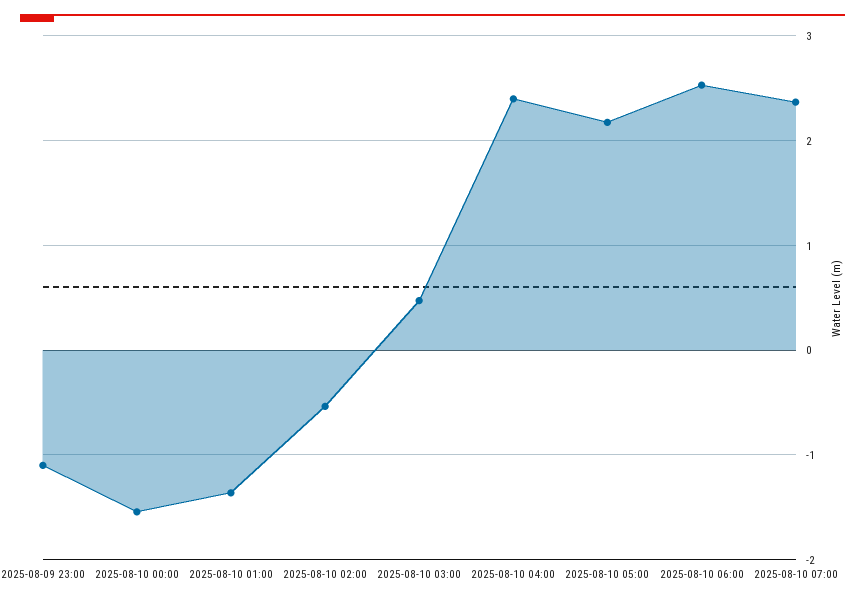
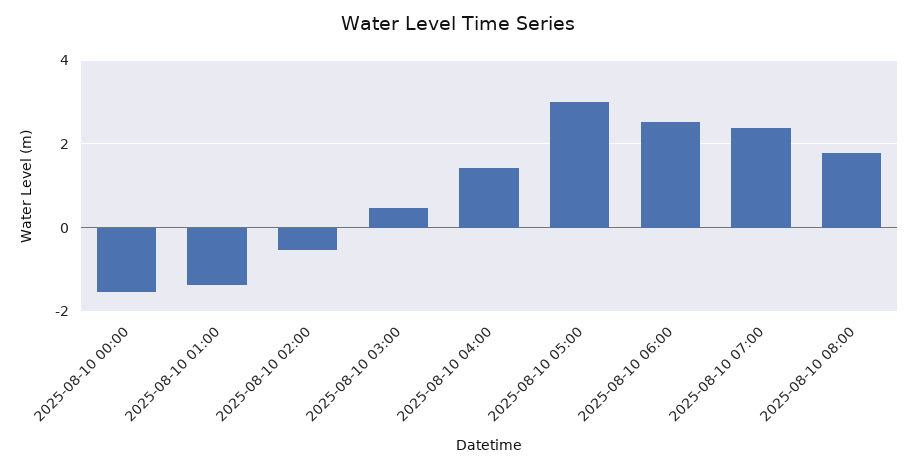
2025-08-09 23:00: -1.1 -> none
2025-08-10 04:00: 2.4 -> 1.4
2025-08-10 05:00: 2.2 -> 3
2025-08-10 08:00: none -> 1.8

